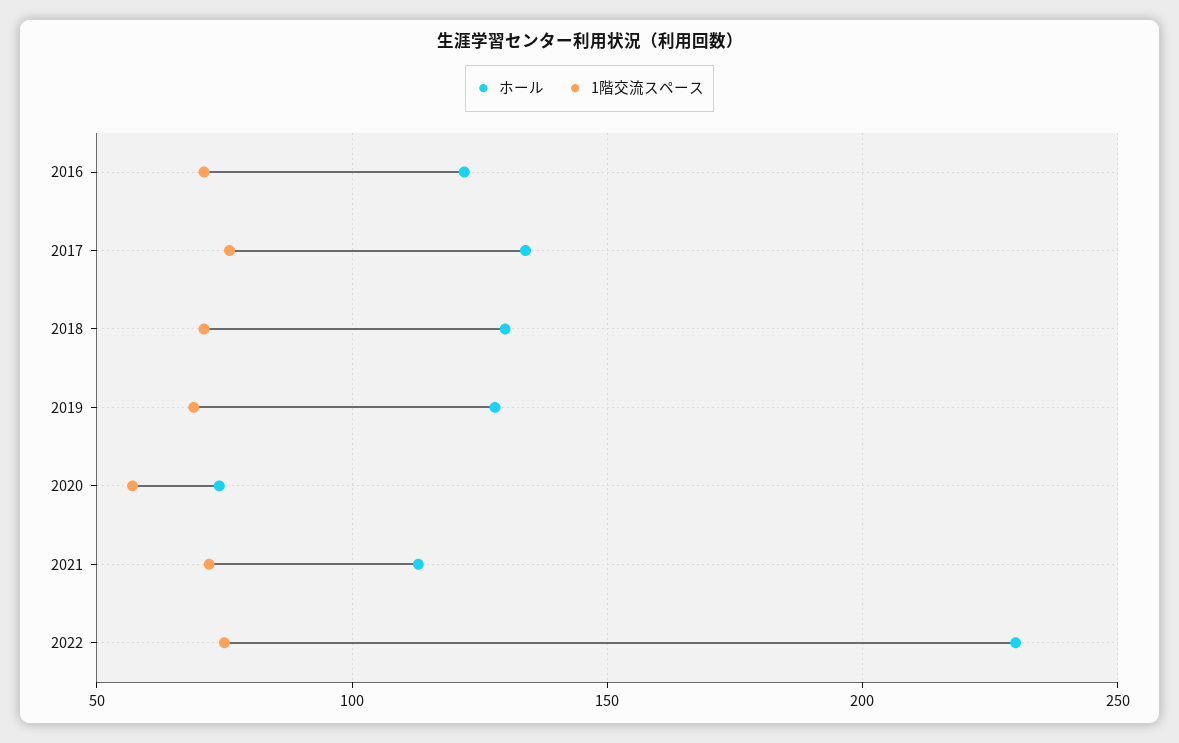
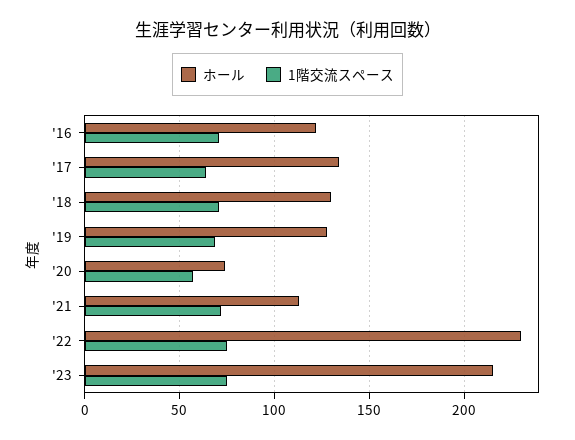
1階交流スペース, 2017: 75 -> 65
ホール, '23: none -> 215
1階交流スペース, '23: none -> 75

